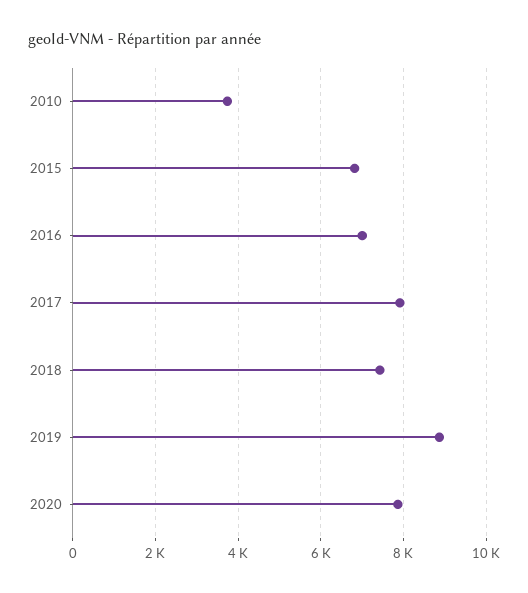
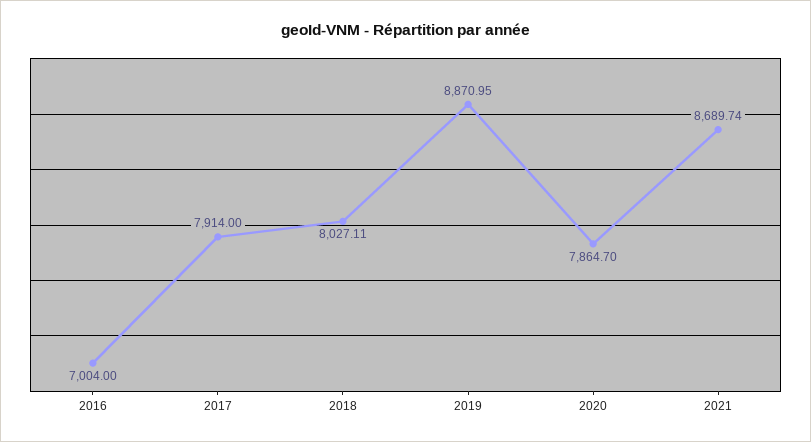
2010: 3800 -> none
2015: 6800 -> none
2018: 7400 -> 8027.11
2021: none -> 8689.74

